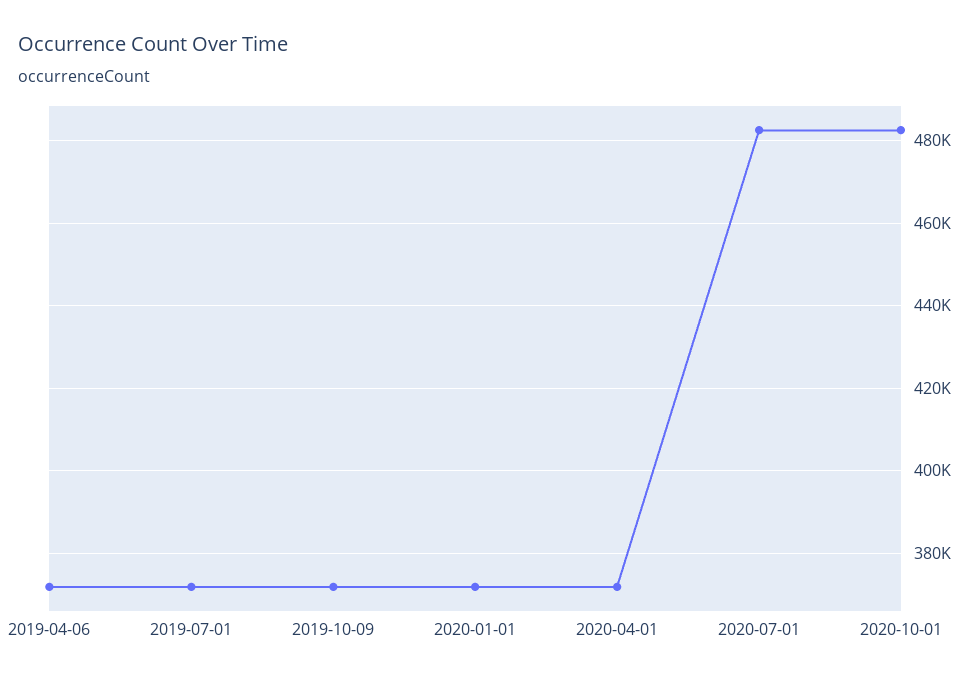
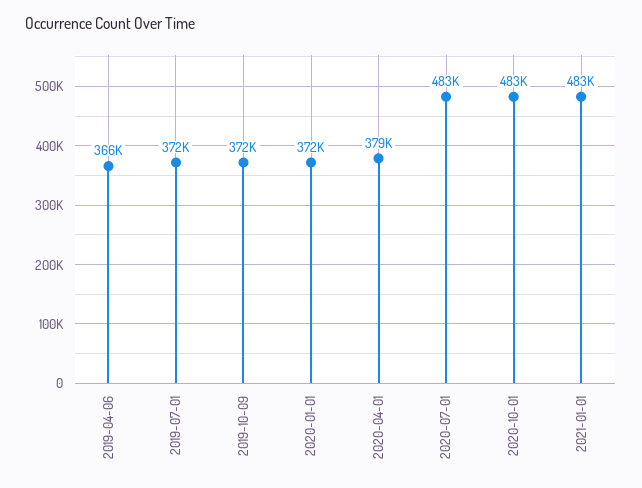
2019-04-06: 372000 -> 366000
2020-04-01: 372000 -> 379000
2021-01-01: none -> 483000

